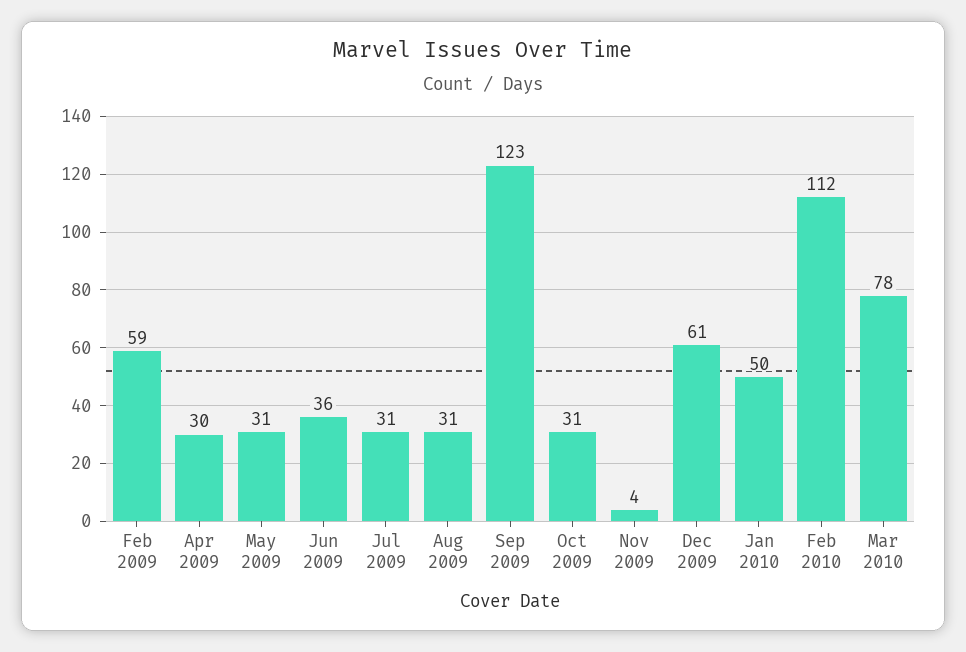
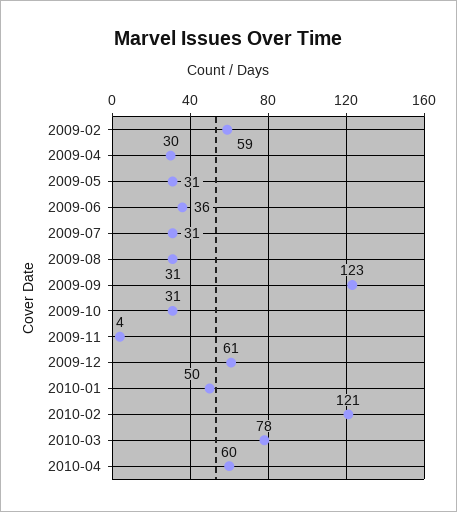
Feb 2010: 112 -> 121
2010-04: none -> 60

